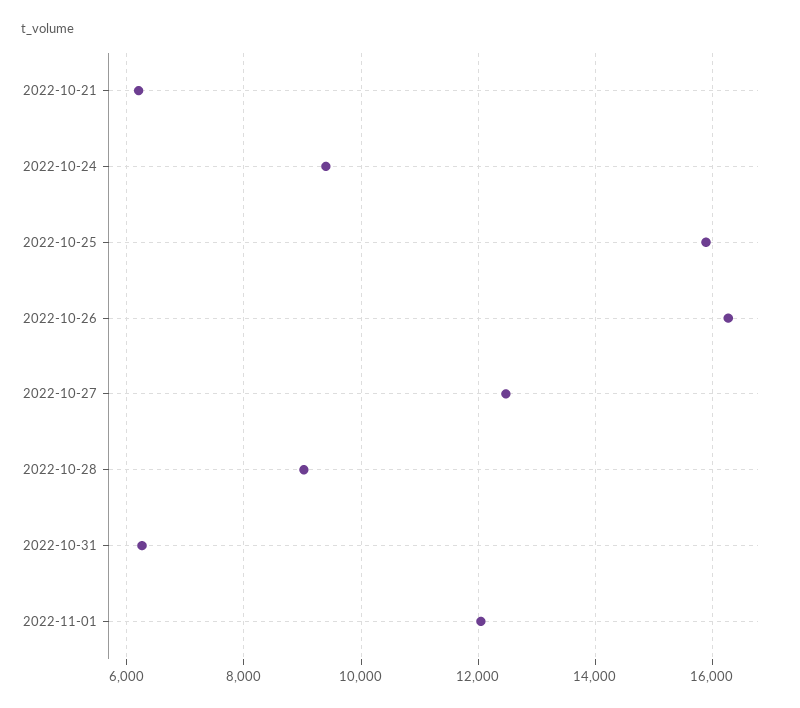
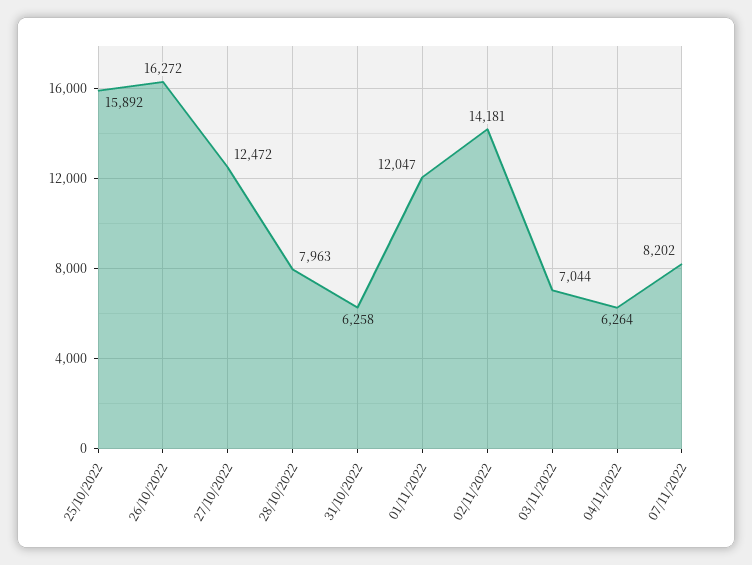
2022-10-21: 6200 -> none
2022-10-24: 9400 -> none
2022-10-28: 9000 -> 7963
02/11/2022: none -> 14181
03/11/2022: none -> 7044
04/11/2022: none -> 6264
07/11/2022: none -> 8202

